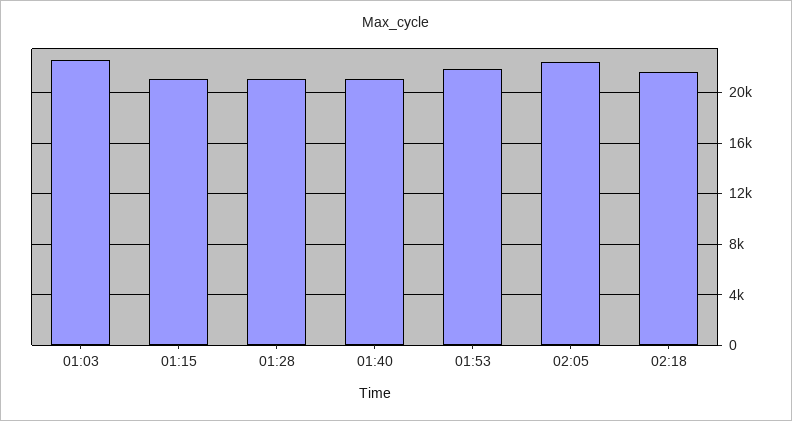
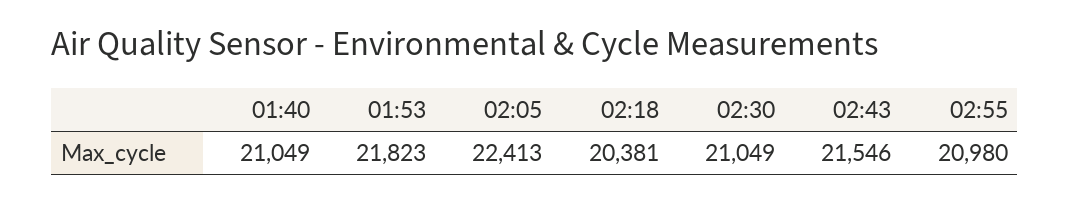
01:03: 22500 -> none
01:15: 21000 -> none
01:28: 21000 -> none
02:18: 21500 -> 20381
02:30: none -> 21049
02:43: none -> 21546
02:55: none -> 20980

